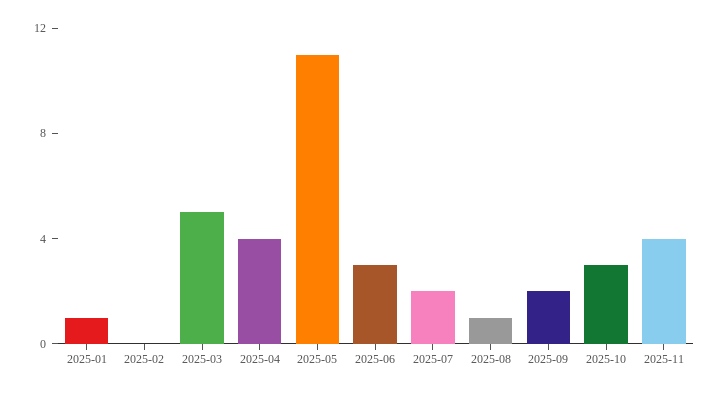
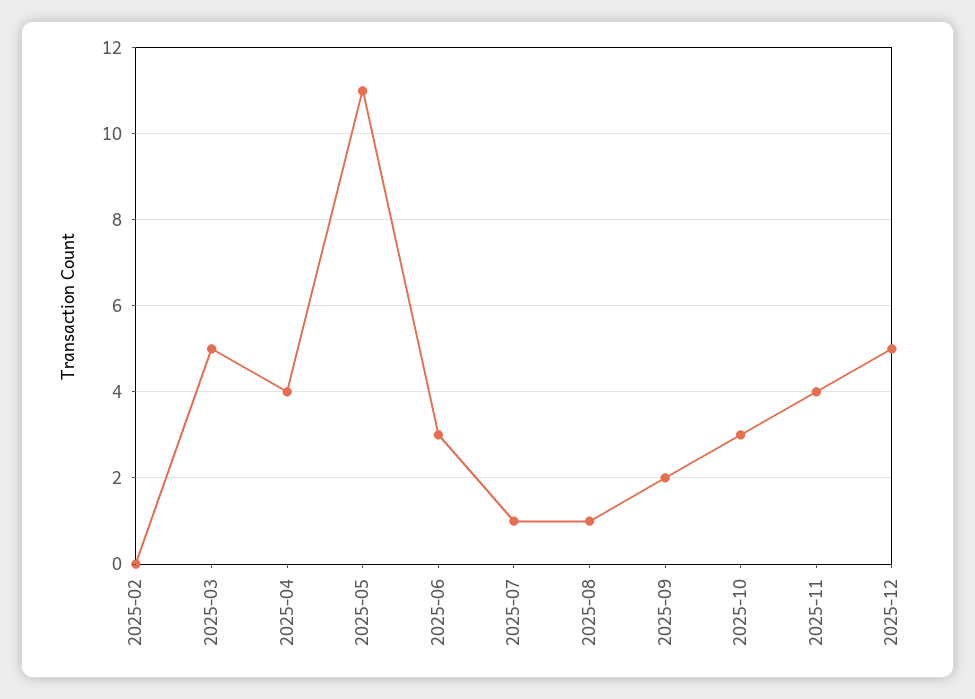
2025-01: 1 -> none
2025-07: 2 -> 1
2025-12: none -> 5

